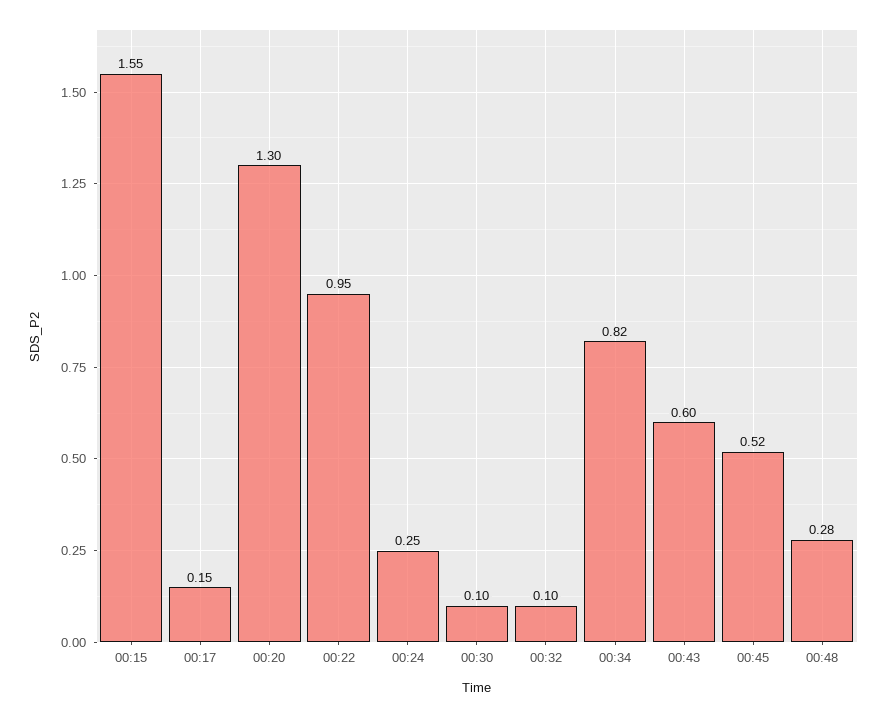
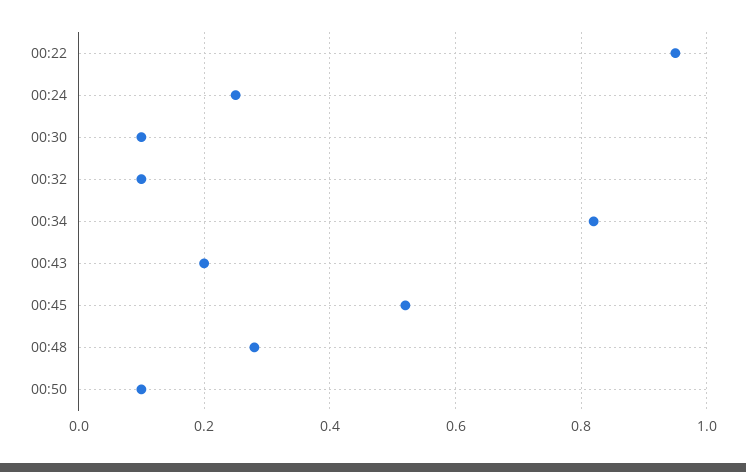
00:15: 1.55 -> none
00:17: 0.15 -> none
00:20: 1.3 -> none
00:43: 0.6 -> 0.2
00:50: none -> 0.1

